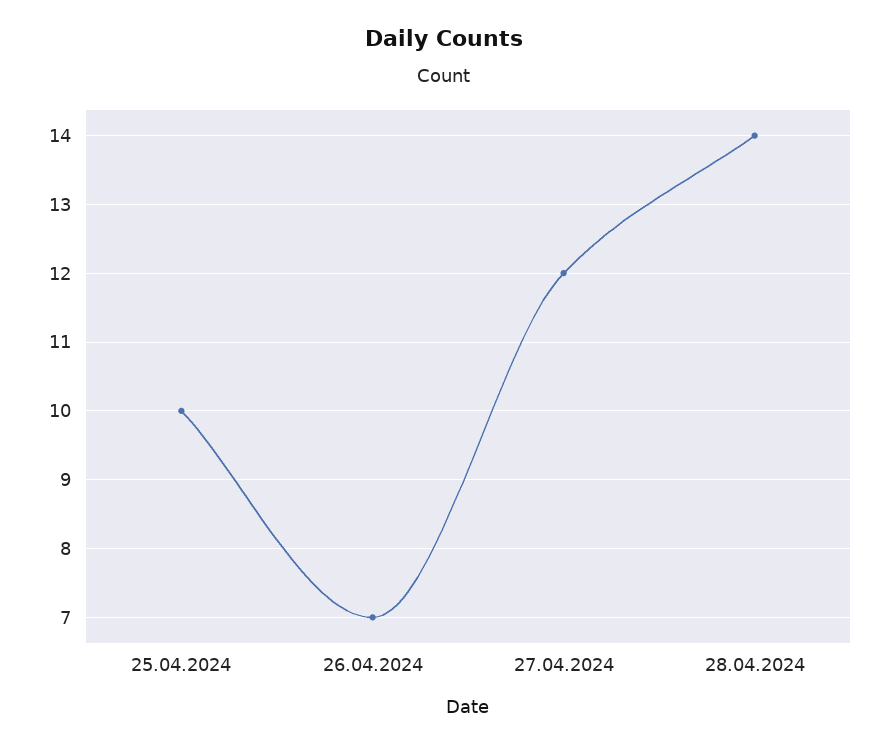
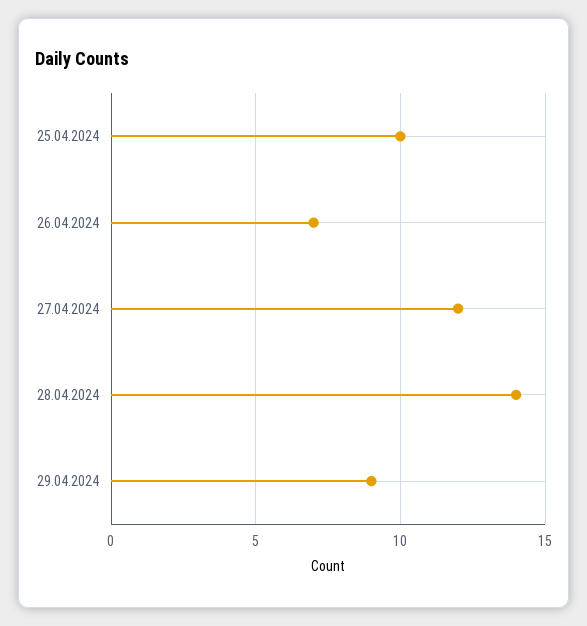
29.04.2024: none -> 9

